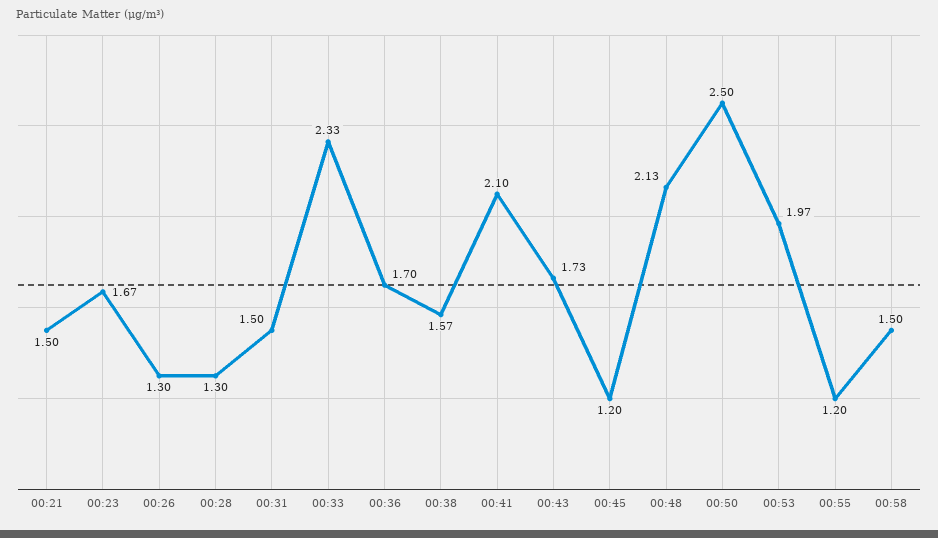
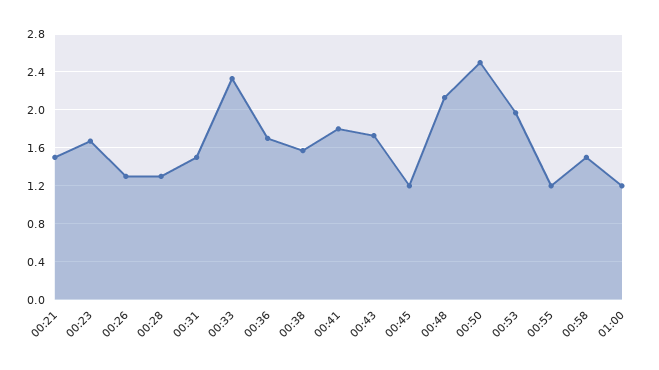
00:41: 2.1 -> 1.8
01:00: none -> 1.2

